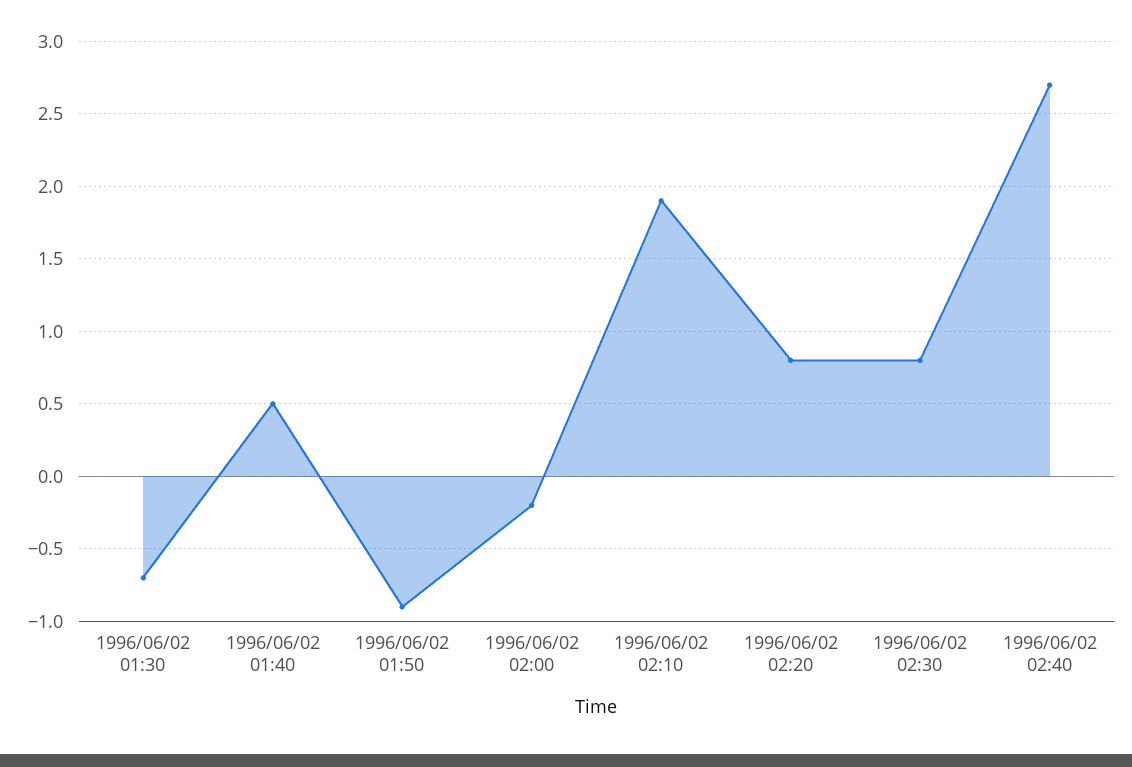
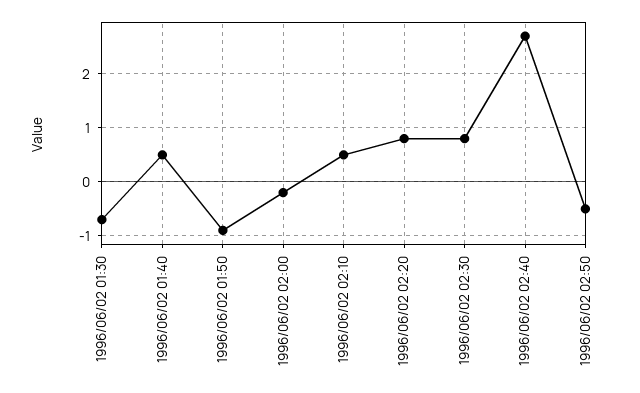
1996/06/02 02:10: 1.9 -> 0.5
1996/06/02 02:50: none -> -0.5

